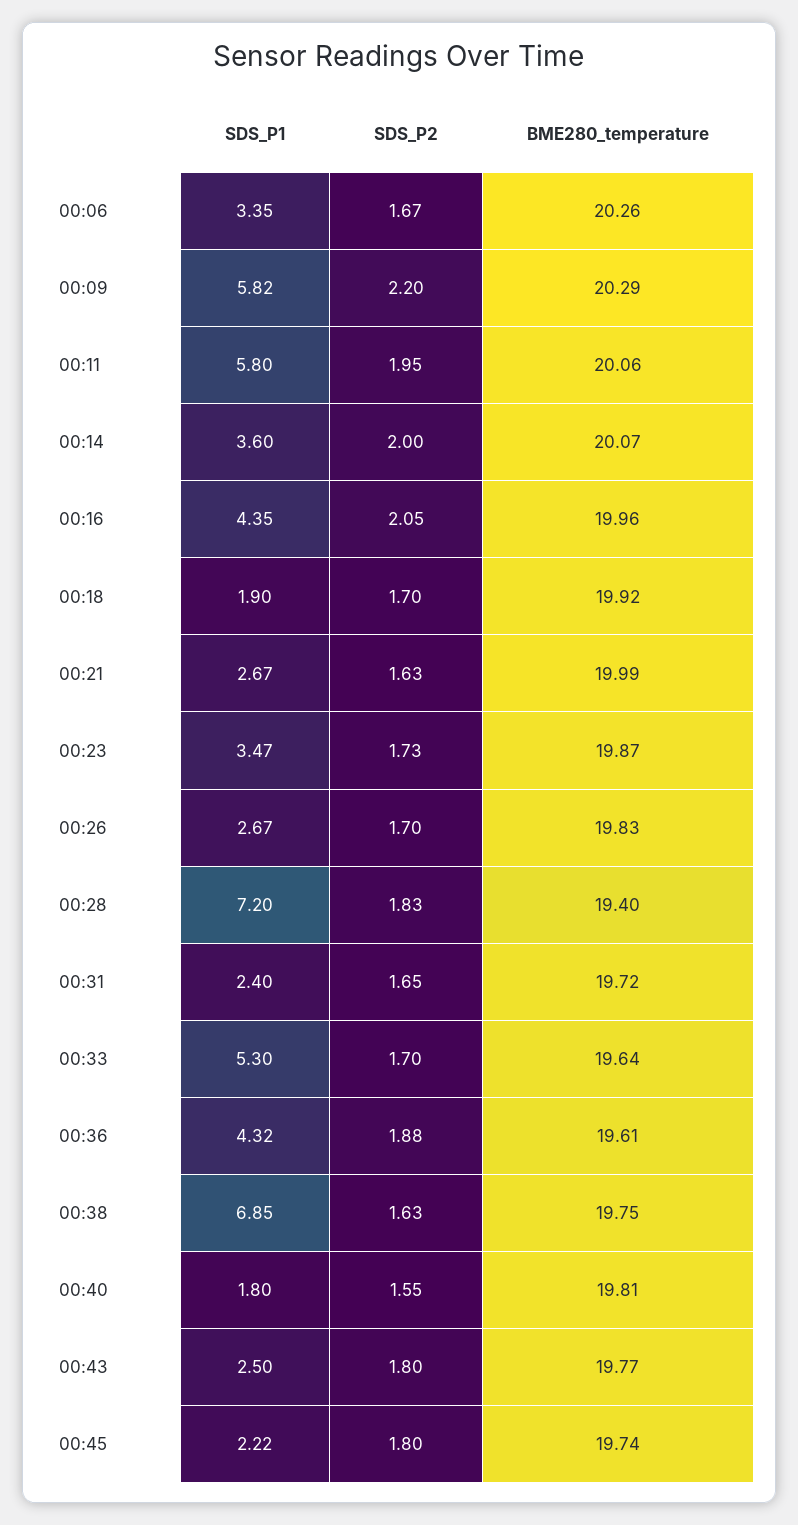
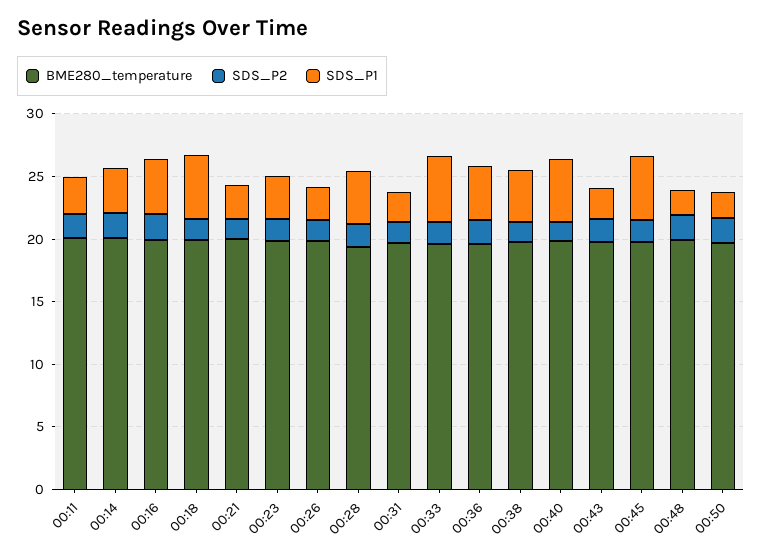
SDS_P1, 00:06: 3.35 -> none
SDS_P2, 00:06: 1.67 -> none
BME280_temperature, 00:06: 20.26 -> none
SDS_P1, 00:09: 5.82 -> none
SDS_P2, 00:09: 2.2 -> none
BME280_temperature, 00:09: 20.29 -> none
SDS_P1, 00:11: 5.8 -> 3
SDS_P1, 00:18: 1.9 -> 5
SDS_P1, 00:28: 7.2 -> 4
SDS_P1, 00:38: 6.85 -> 4
SDS_P1, 00:40: 1.8 -> 5
SDS_P1, 00:45: 2.22 -> 5
BME280_temperature, 00:48: none -> 20
SDS_P2, 00:48: none -> 2
SDS_P1, 00:48: none -> 2
BME280_temperature, 00:50: none -> 20
SDS_P2, 00:50: none -> 2
SDS_P1, 00:50: none -> 2

